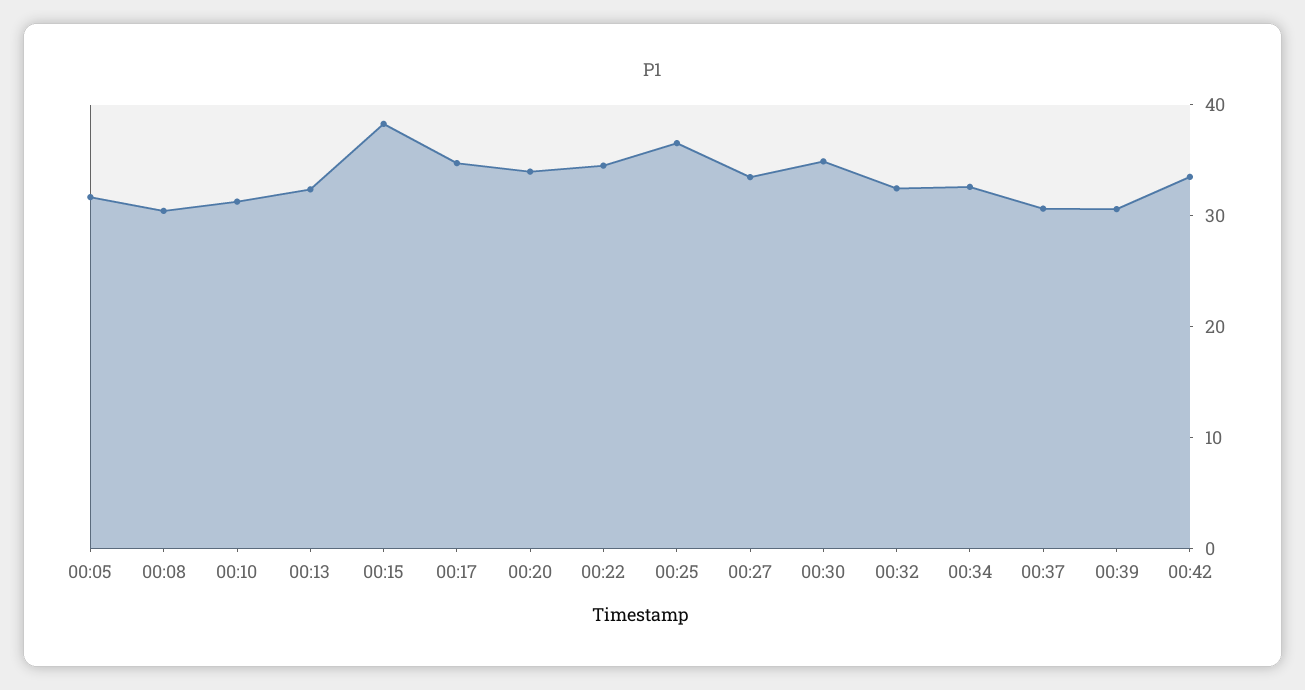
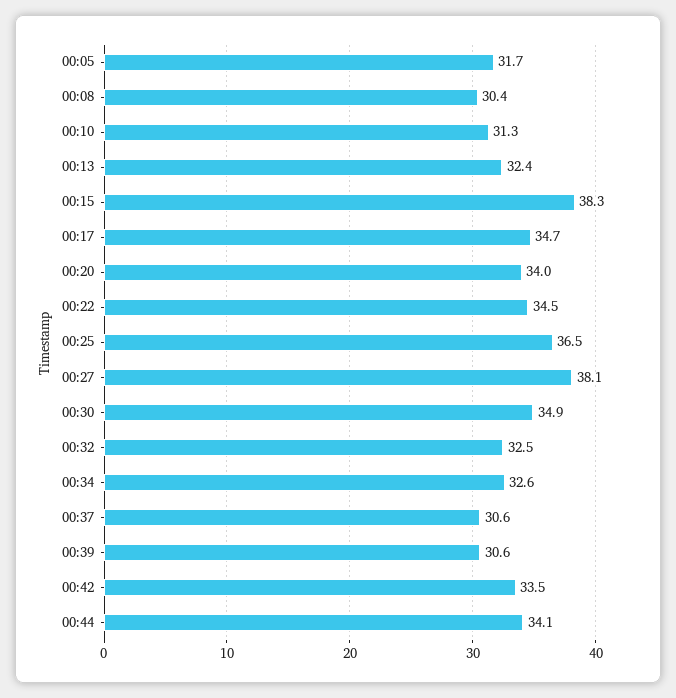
00:27: 34 -> 38.1
00:44: none -> 34.1

